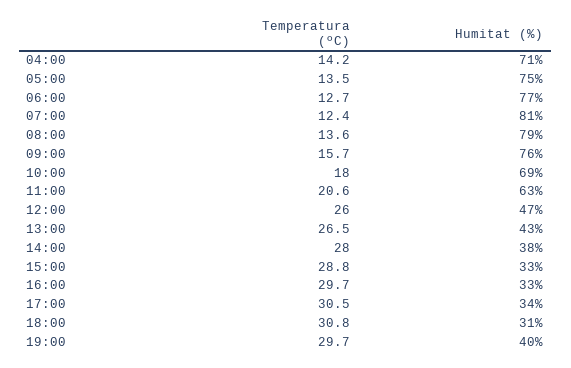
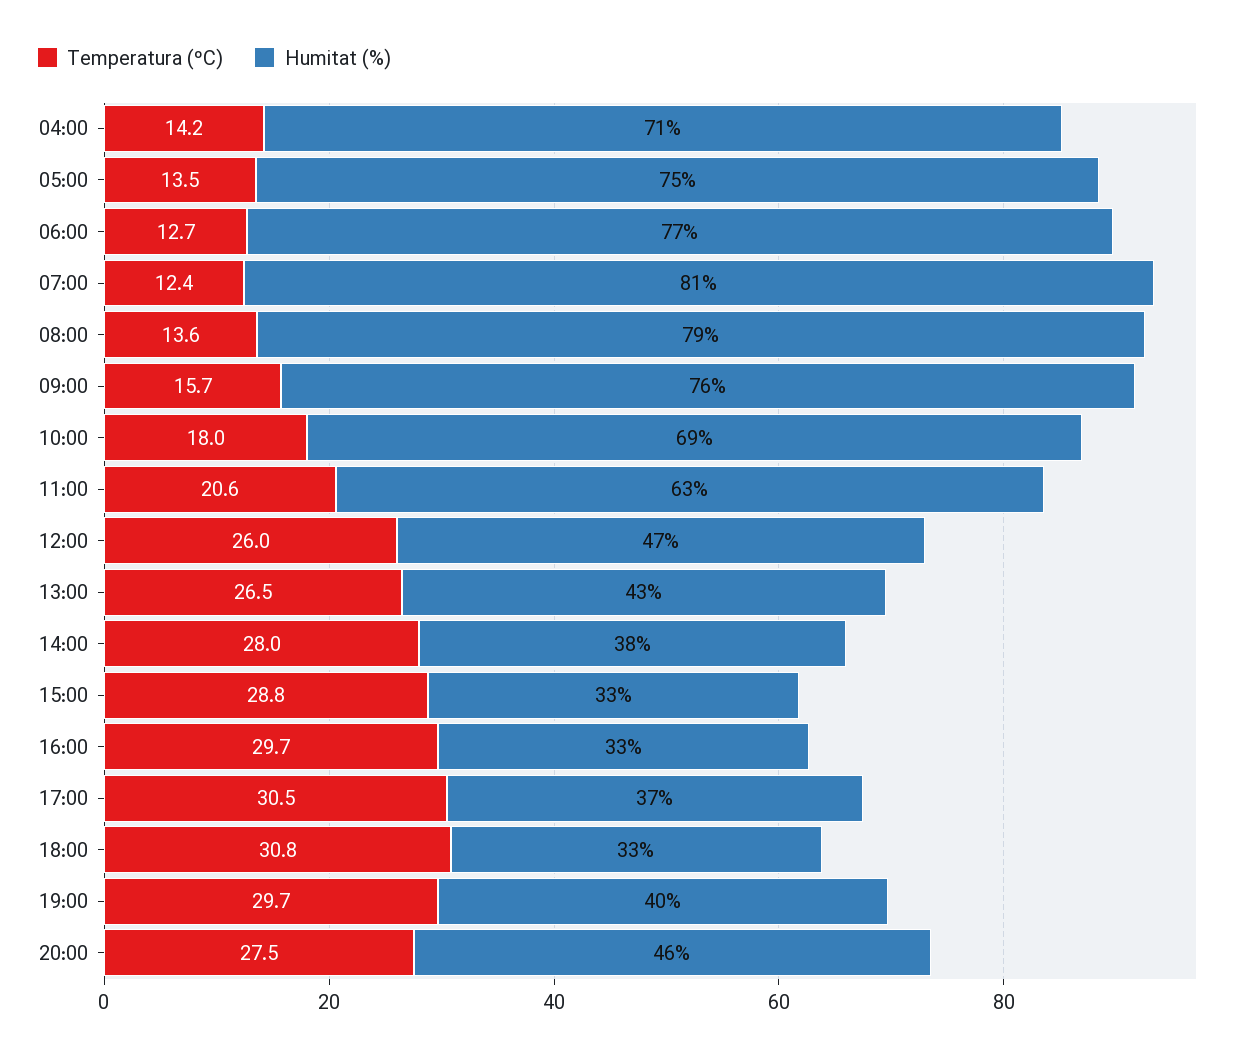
Humitat (%), 17:00: 34 -> 37
Humitat (%), 18:00: 31 -> 33
Temperatura (ºC), 20:00: none -> 27.5
Humitat (%), 20:00: none -> 46

